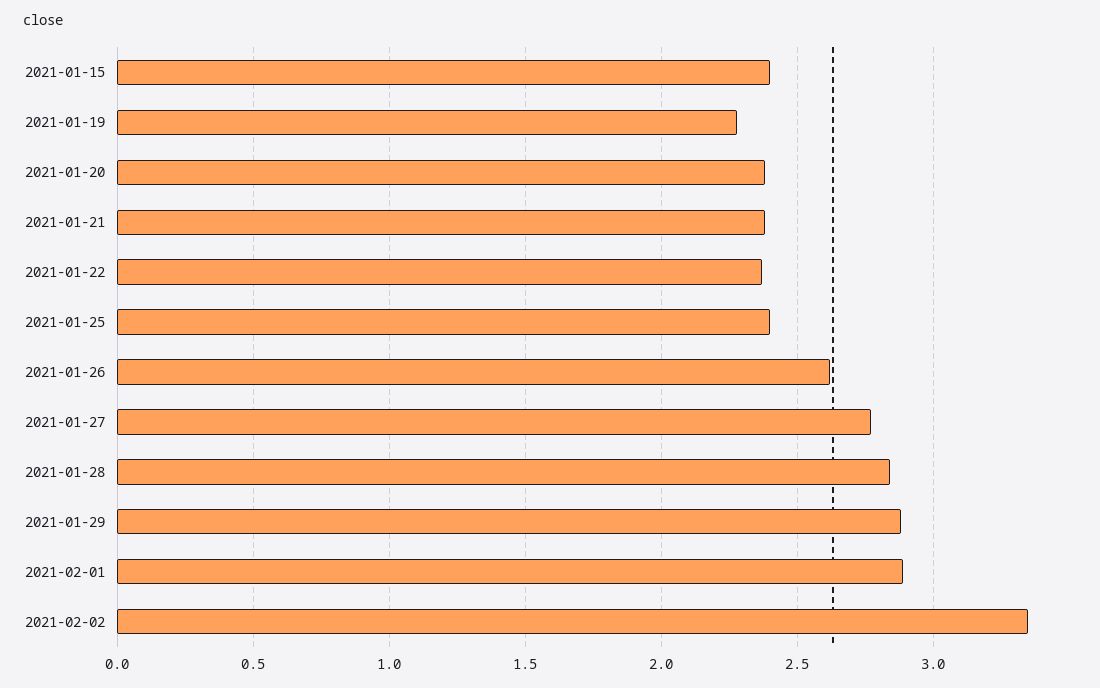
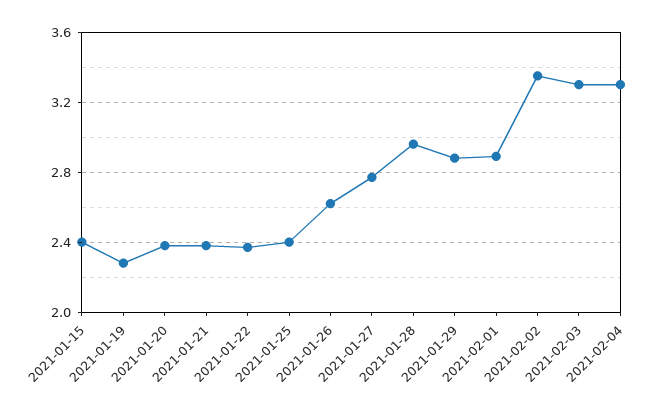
2021-01-28: 2.85 -> 2.95
2021-02-03: none -> 3.3
2021-02-04: none -> 3.3

